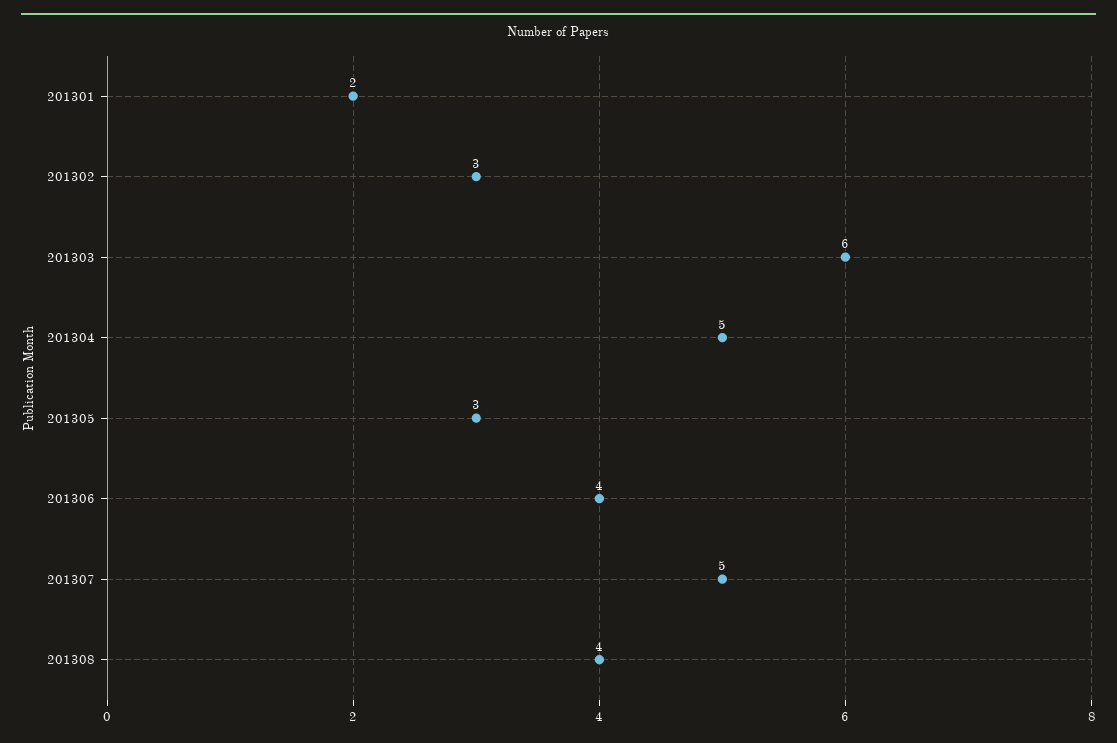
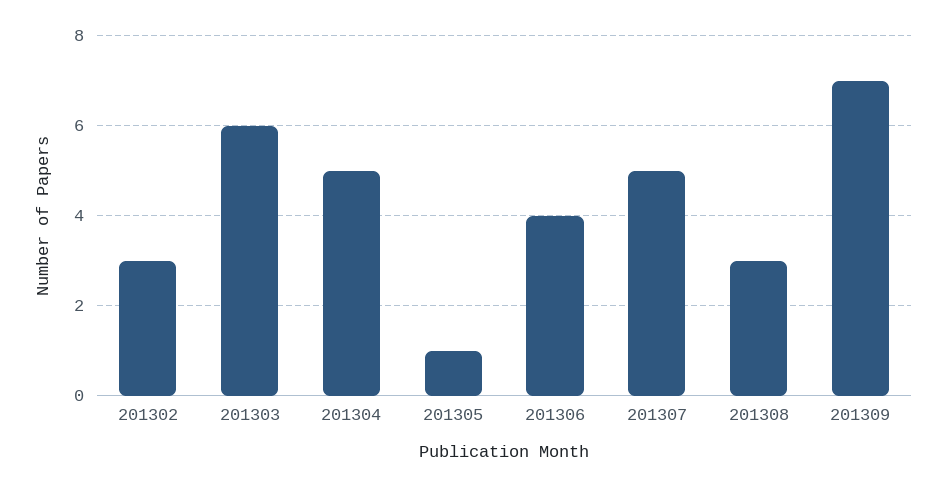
201301: 2 -> none
201305: 3 -> 1
201308: 4 -> 3
201309: none -> 7

